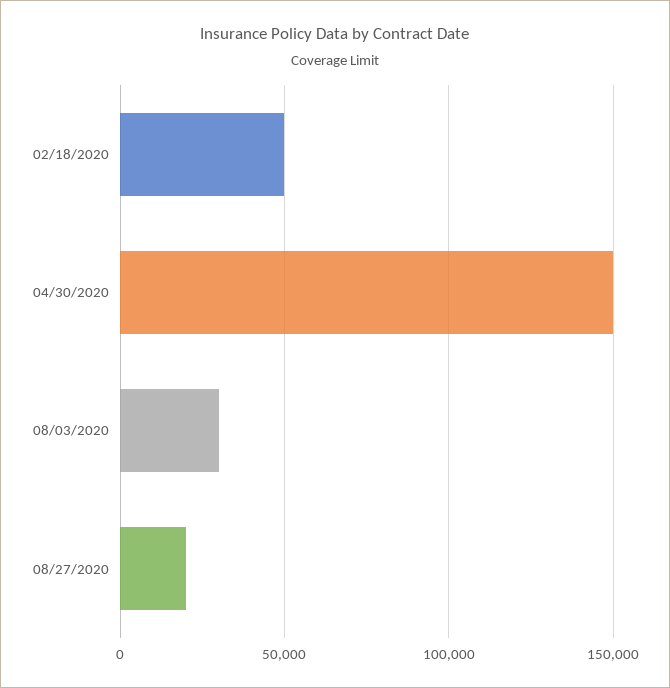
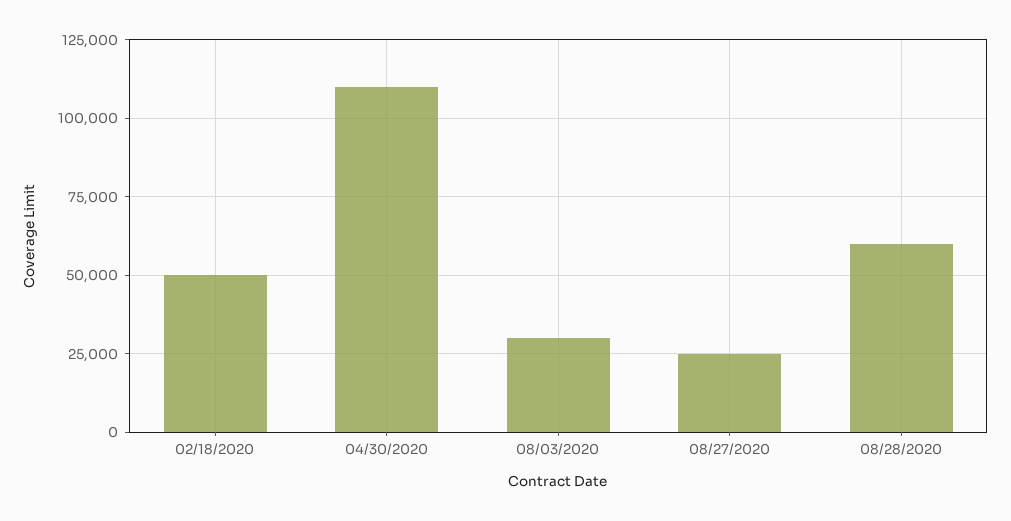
04/30/2020: 150000 -> 110000
08/27/2020: 20000 -> 25000
08/28/2020: none -> 60000

